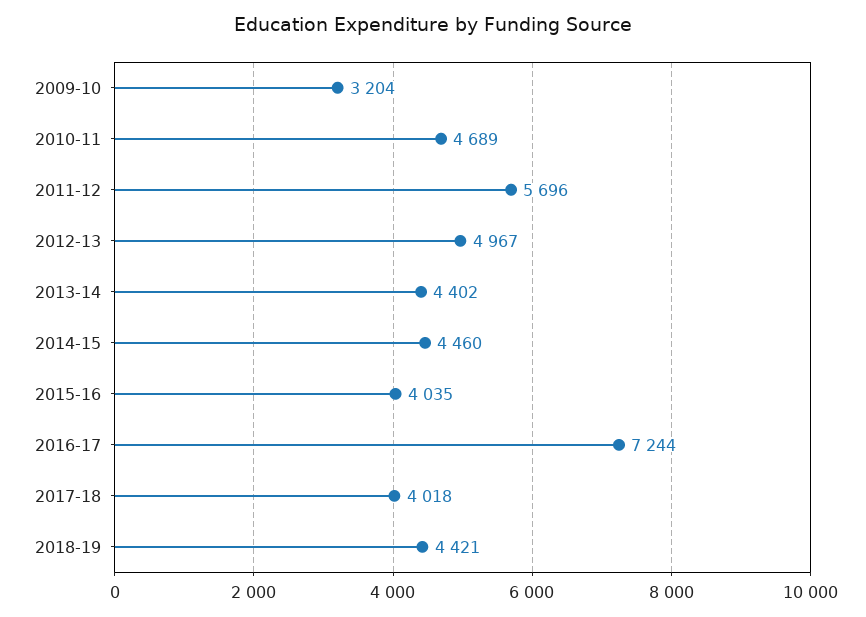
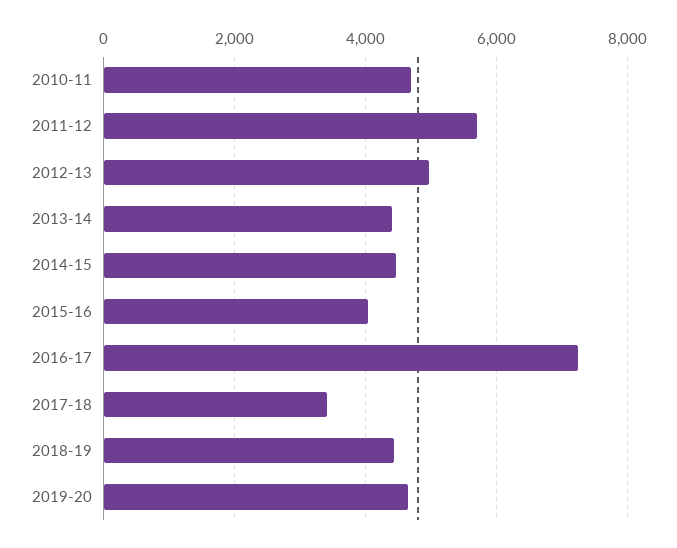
2009-10: 3204 -> none
2017-18: 4018 -> 3400
2019-20: none -> 4600

